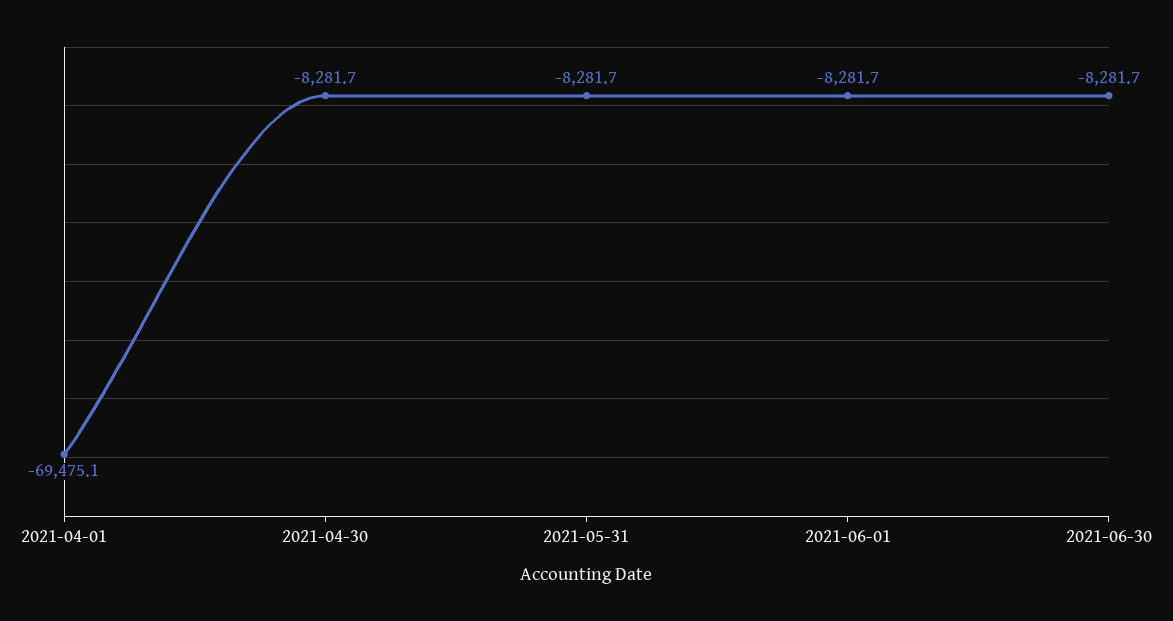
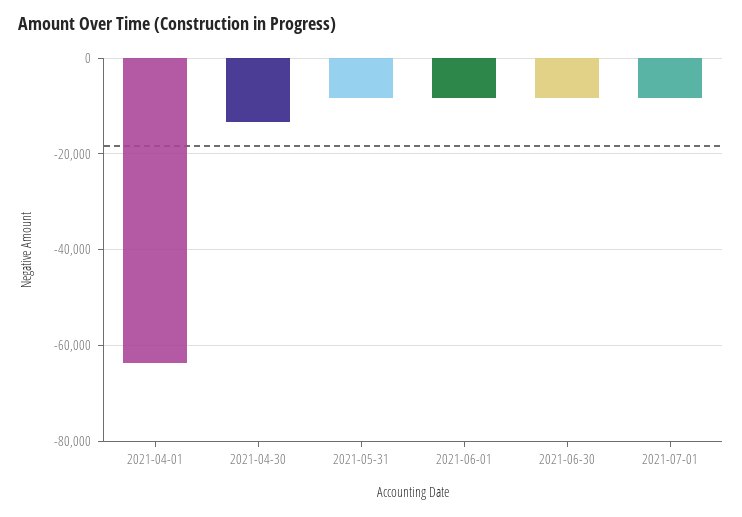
2021-04-01: -69475.1 -> -64000
2021-04-30: -8281.7 -> -14000
2021-07-01: none -> -8000

